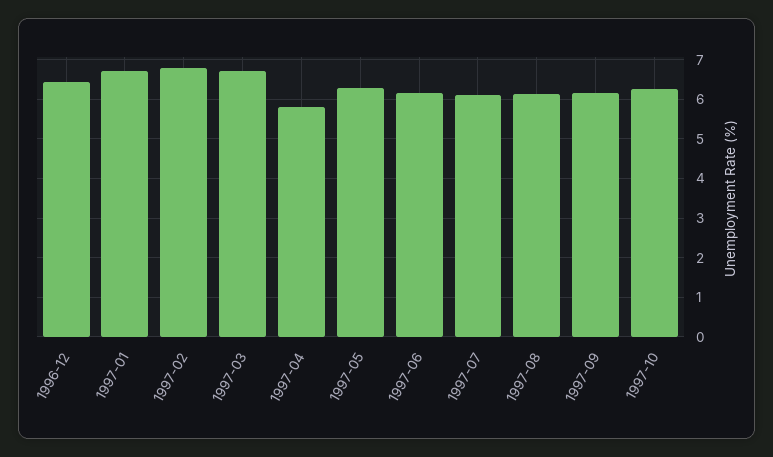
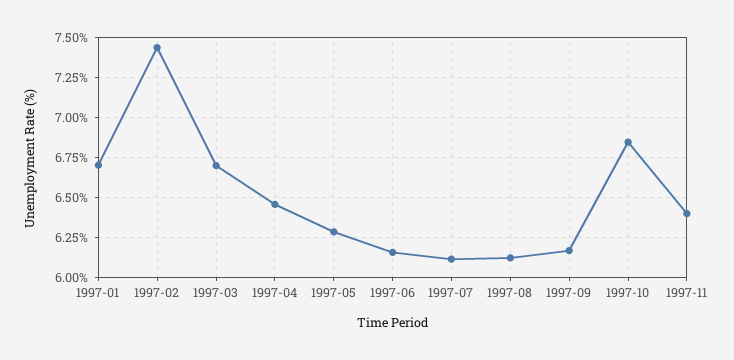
1996-12: 6.4 -> none
1997-02: 6.8 -> 7.45
1997-04: 5.8 -> 6.45
1997-10: 6.2 -> 6.85
1997-11: none -> 6.4

